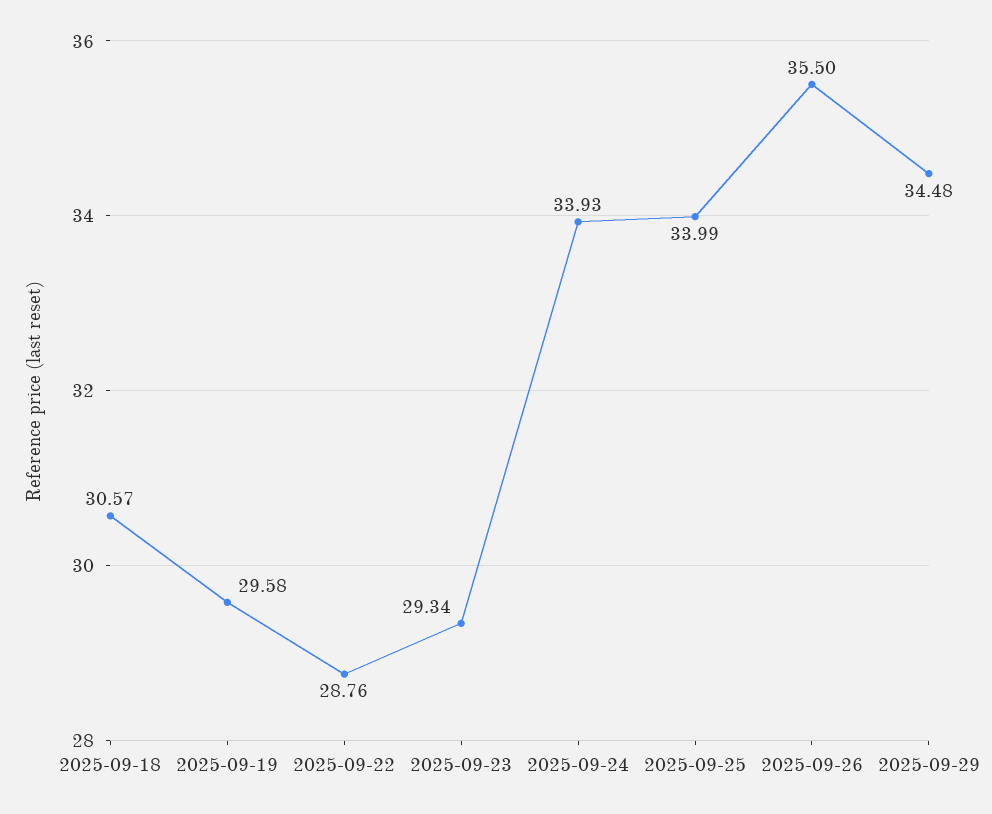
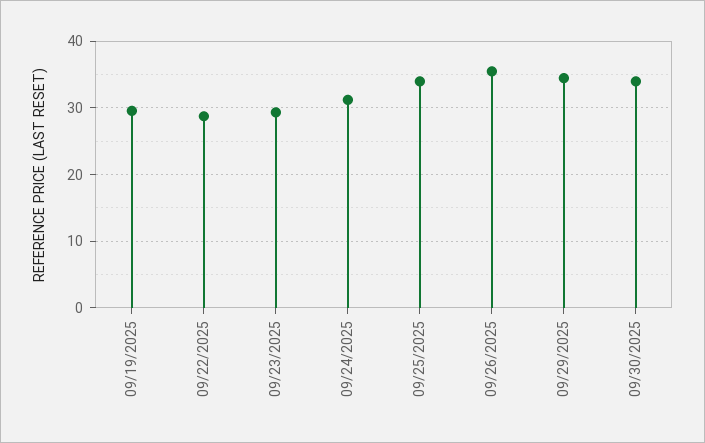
2025-09-18: 30.57 -> none
2025-09-24: 33.93 -> 31
09/30/2025: none -> 34

